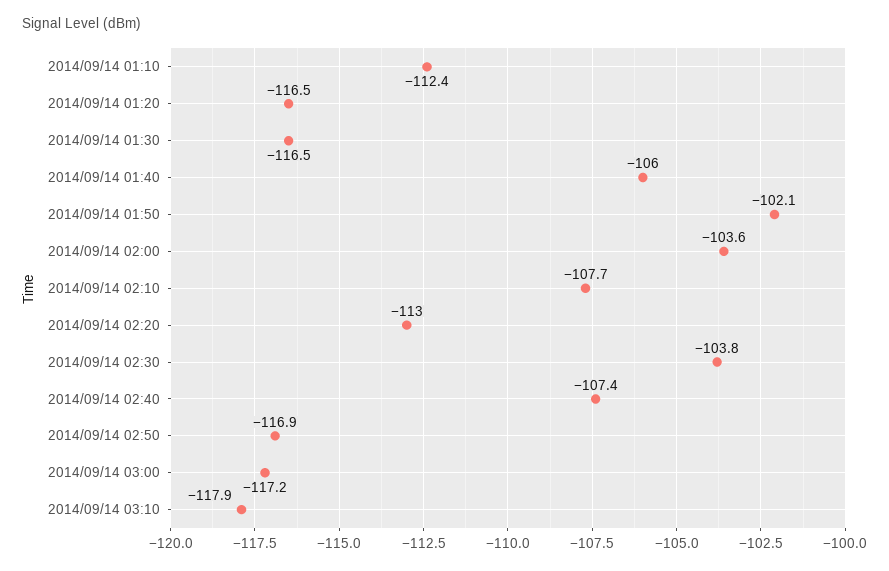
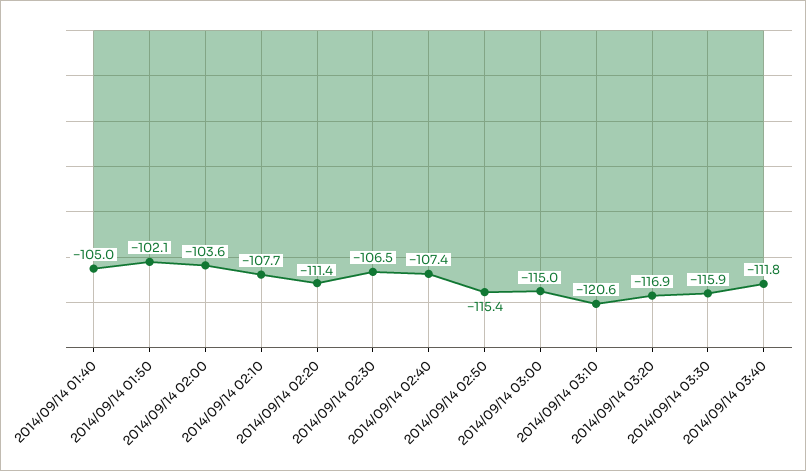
2014/09/14 01:10: -112.4 -> none
2014/09/14 01:20: -116.5 -> none
2014/09/14 01:30: -116.5 -> none
2014/09/14 01:40: -106 -> -105
2014/09/14 02:20: -113 -> -111.4
2014/09/14 02:30: -103.8 -> -106.5
2014/09/14 02:50: -116.9 -> -115.4
2014/09/14 03:00: -117.2 -> -115
2014/09/14 03:10: -117.9 -> -120.6
2014/09/14 03:20: none -> -116.9
2014/09/14 03:30: none -> -115.9
2014/09/14 03:40: none -> -111.8

